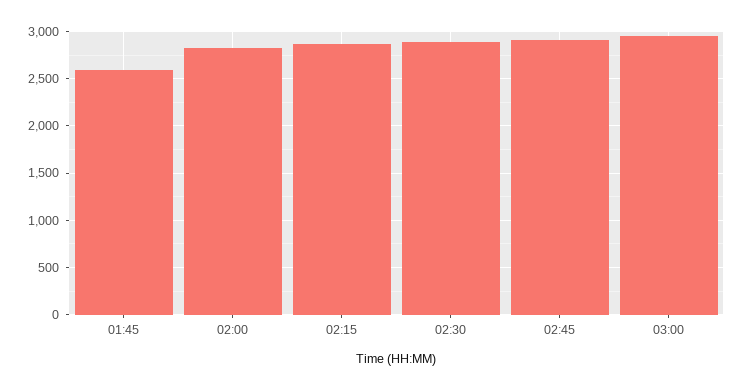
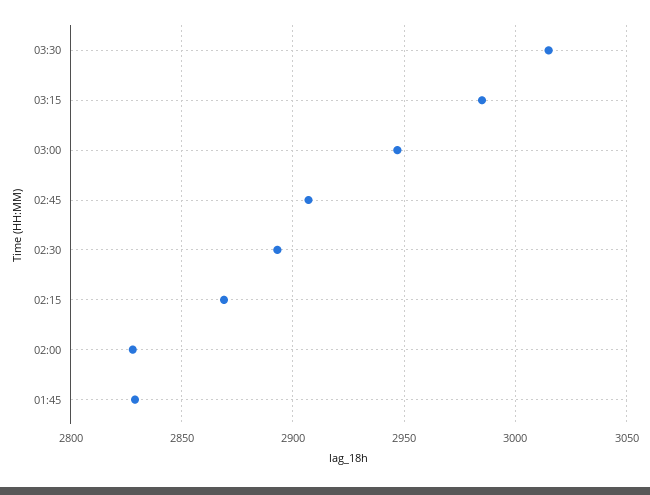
01:45: 2600 -> 2830
03:30: none -> 3015
03:15: none -> 2985

